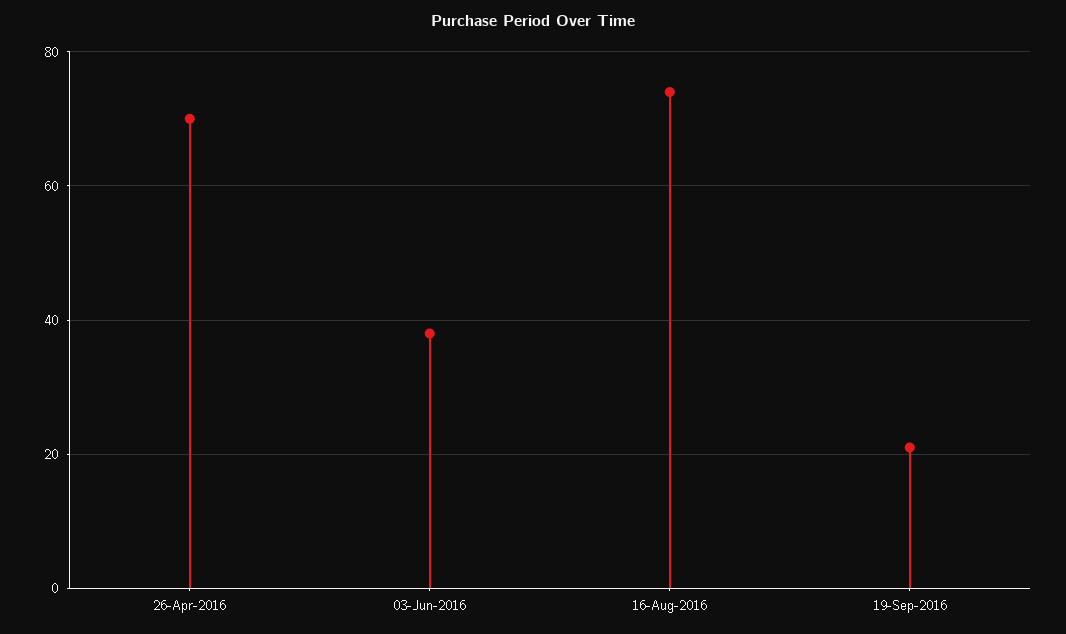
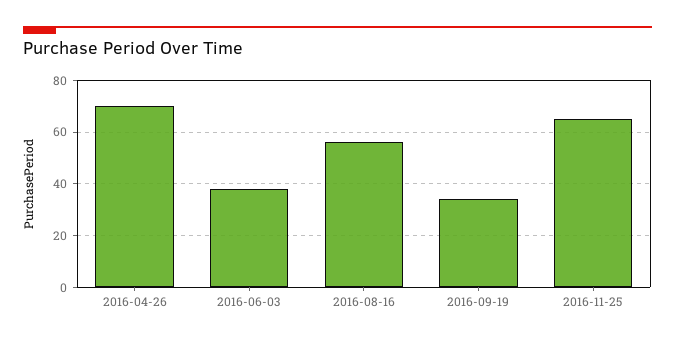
16-Aug-2016: 75 -> 55
19-Sep-2016: 20 -> 35
2016-11-25: none -> 65

